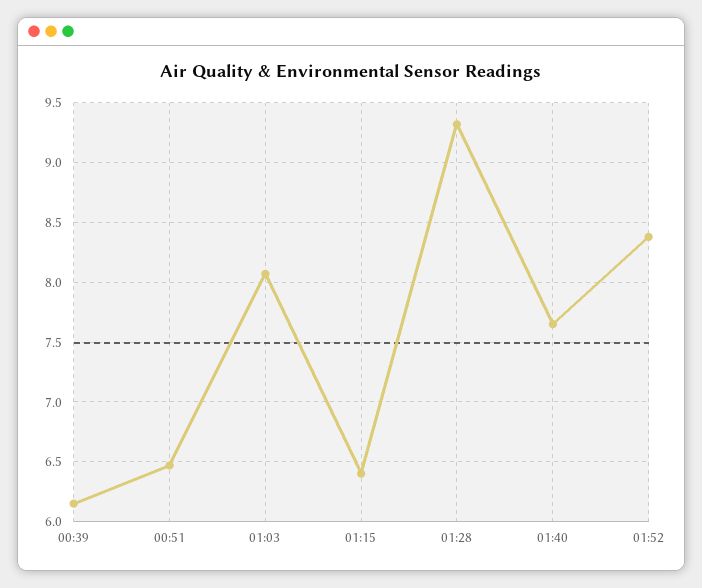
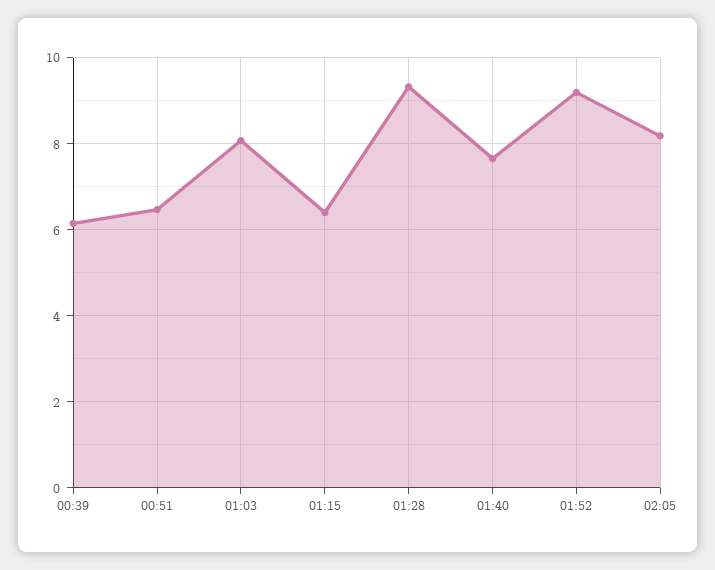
01:52: 8.4 -> 9.2
02:05: none -> 8.2

